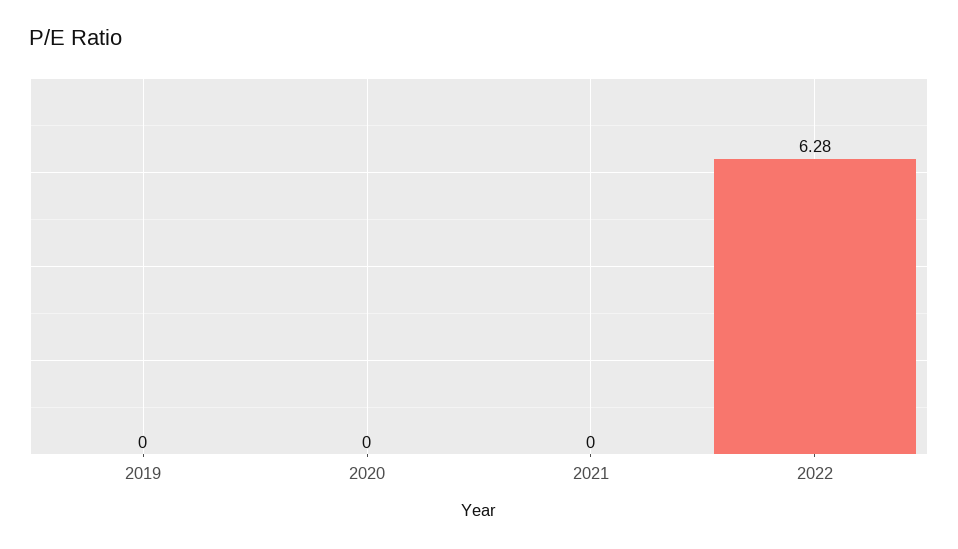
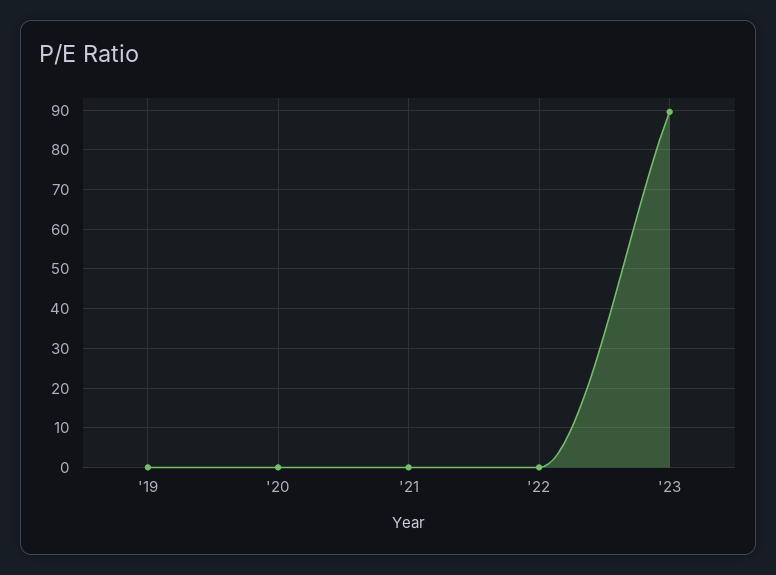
2022: 6.28 -> 0
'23: none -> 90

